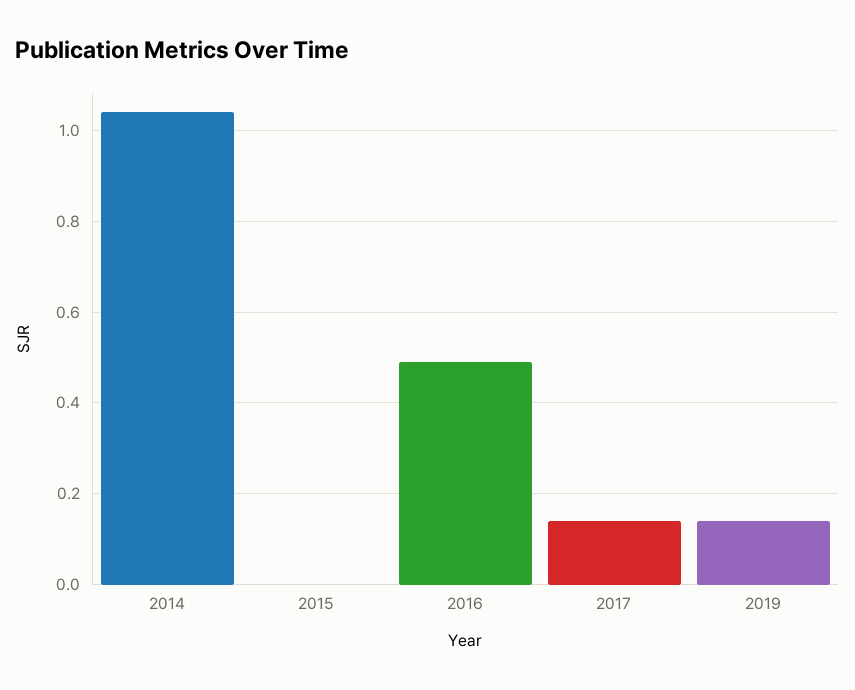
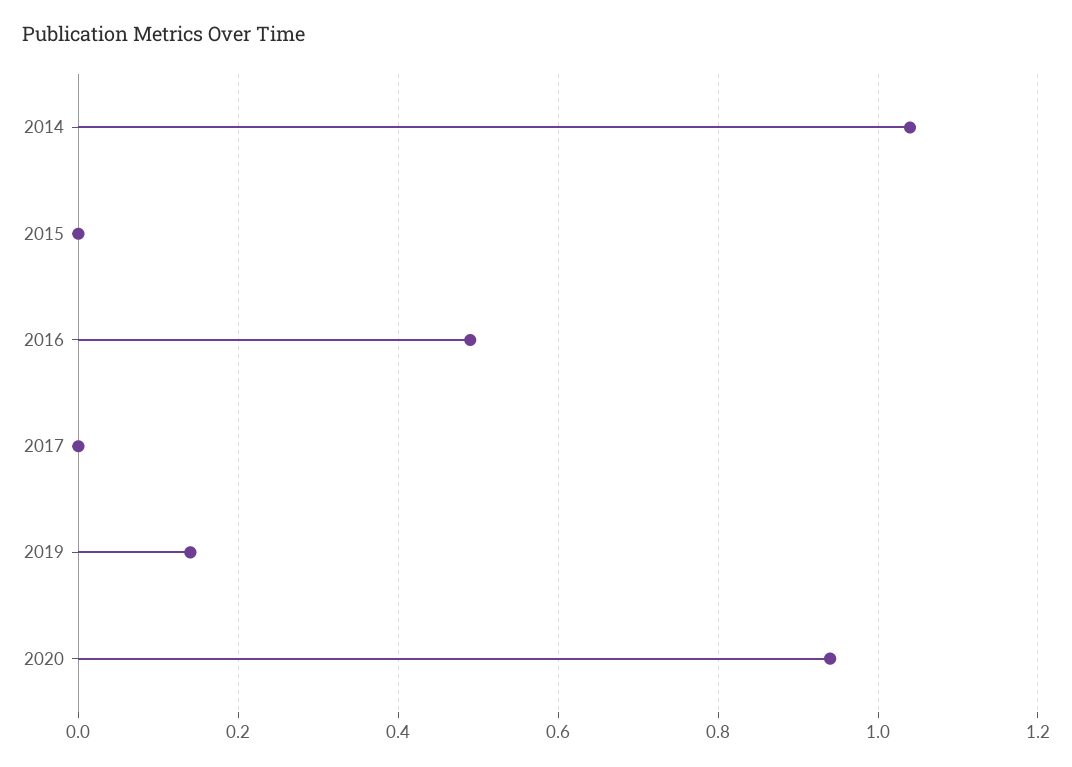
2017: 0.15 -> 0
2020: none -> 0.95

